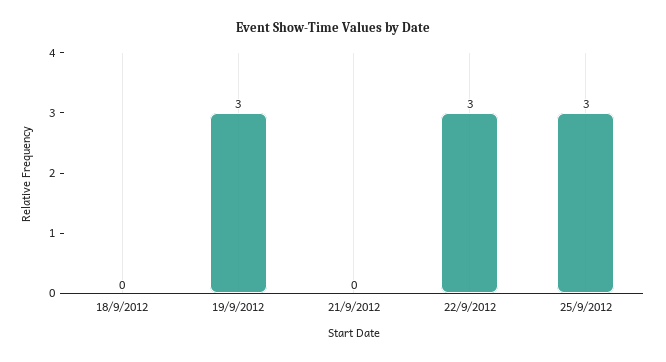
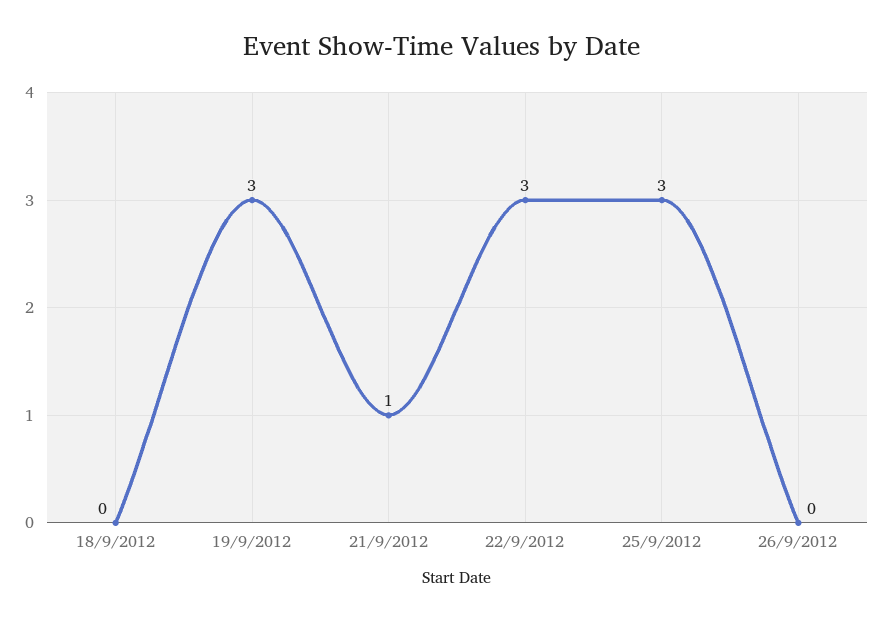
21/9/2012: 0 -> 1
26/9/2012: none -> 0

